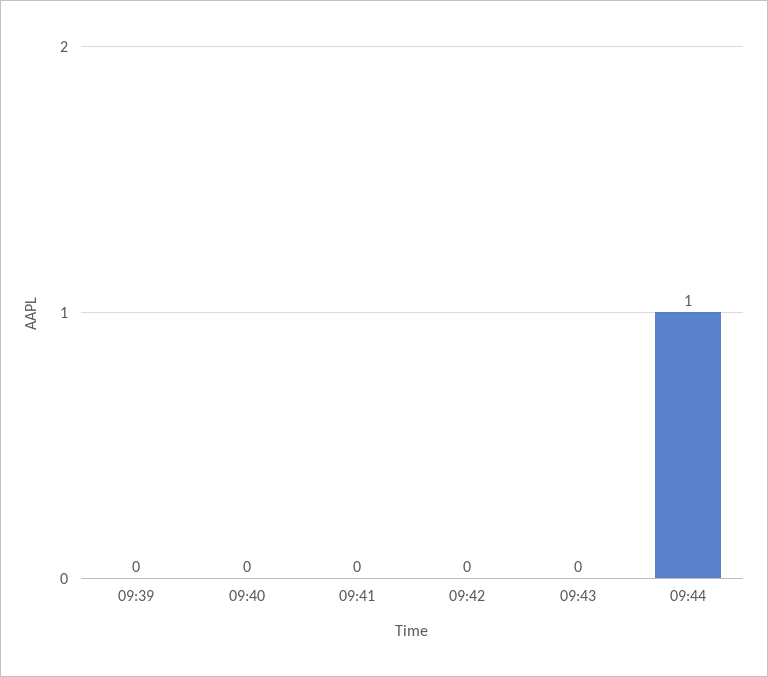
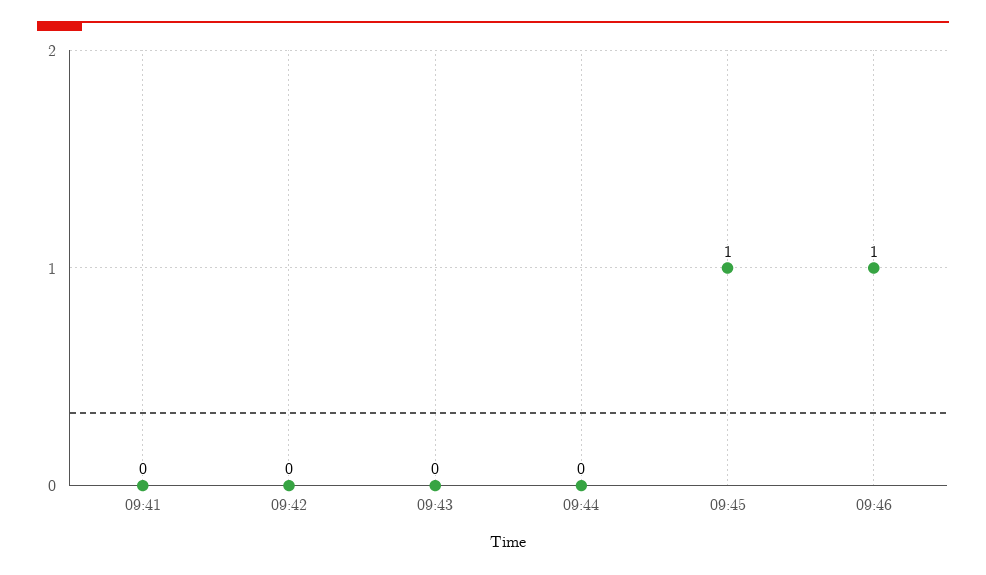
09:39: 0 -> none
09:40: 0 -> none
09:44: 1 -> 0
09:45: none -> 1
09:46: none -> 1

